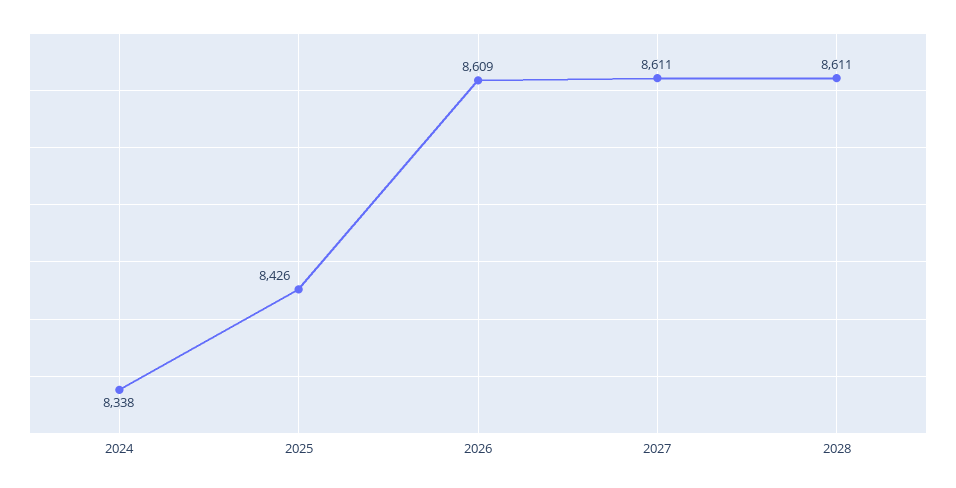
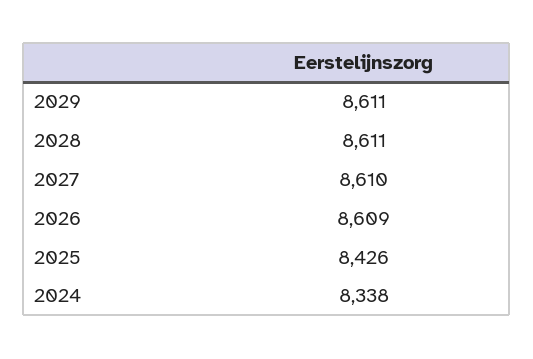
2027: 8611 -> 8610
2029: none -> 8611

